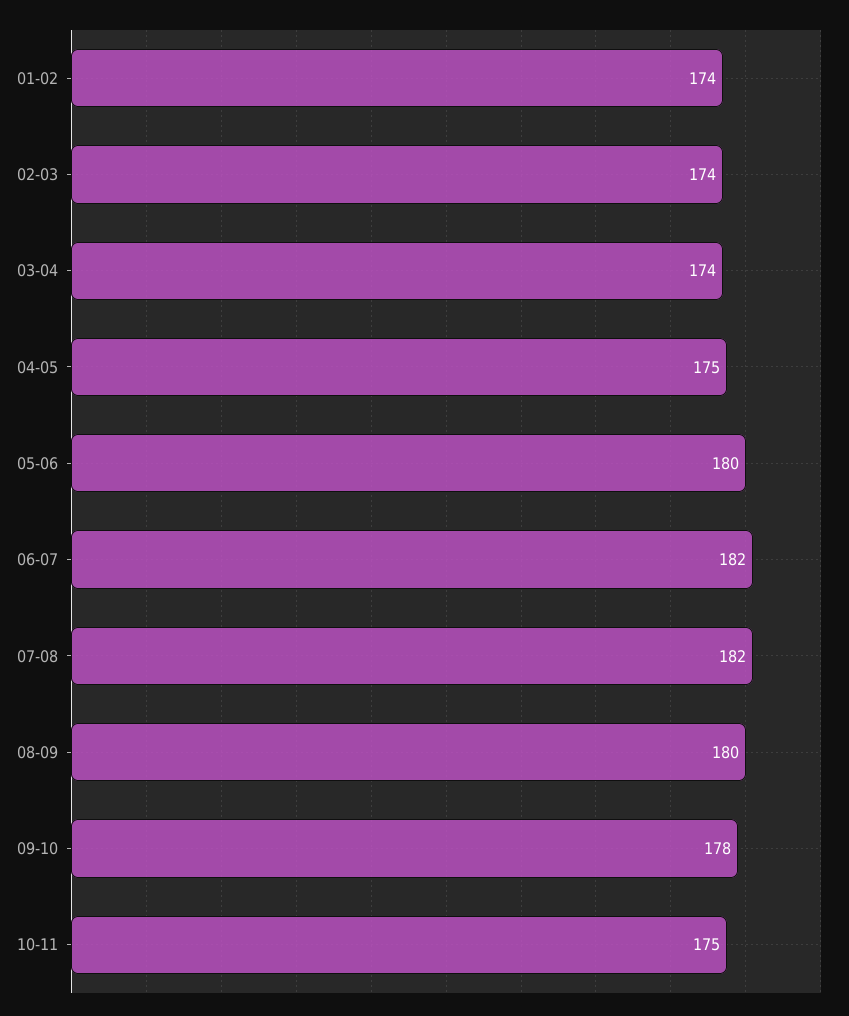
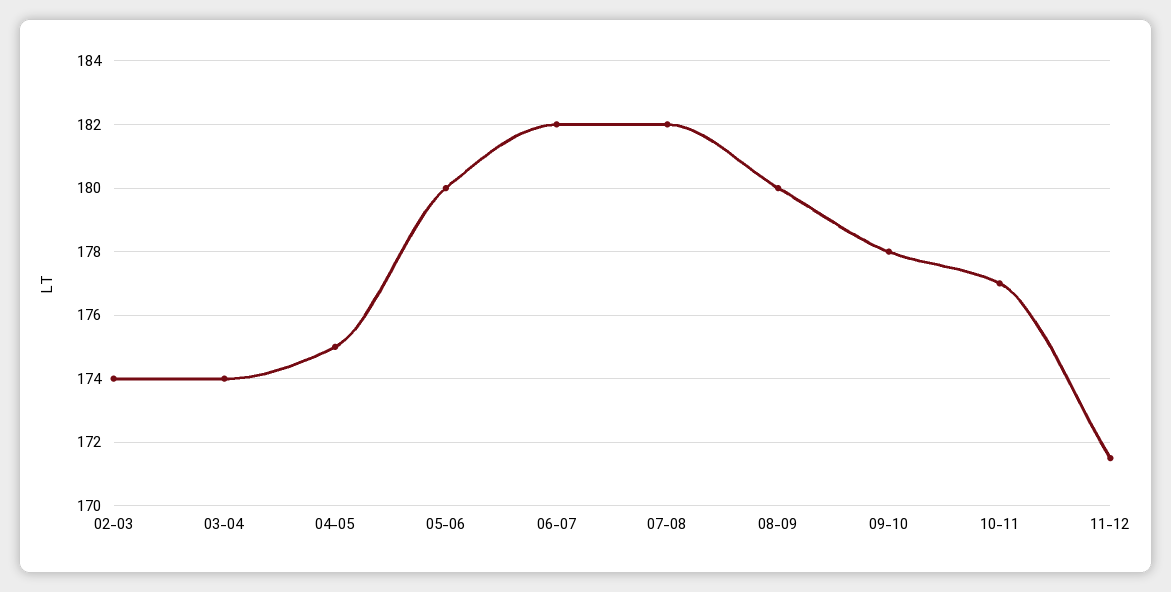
01-02: 174 -> none
10-11: 175 -> 177
11-12: none -> 171.5

